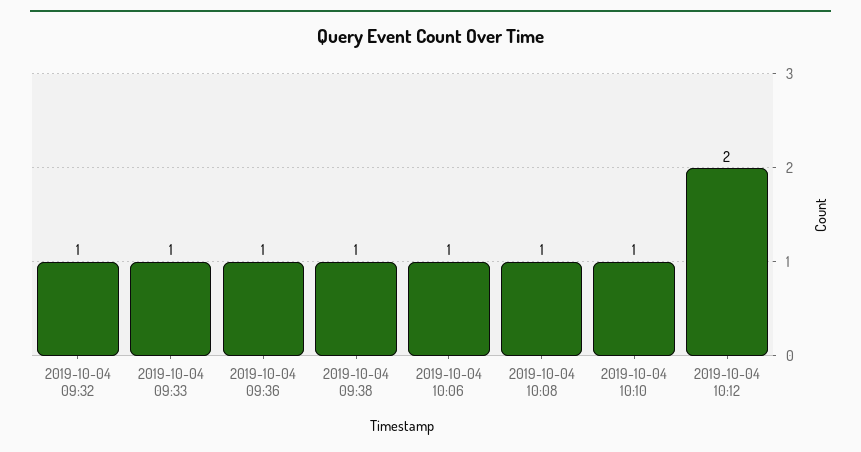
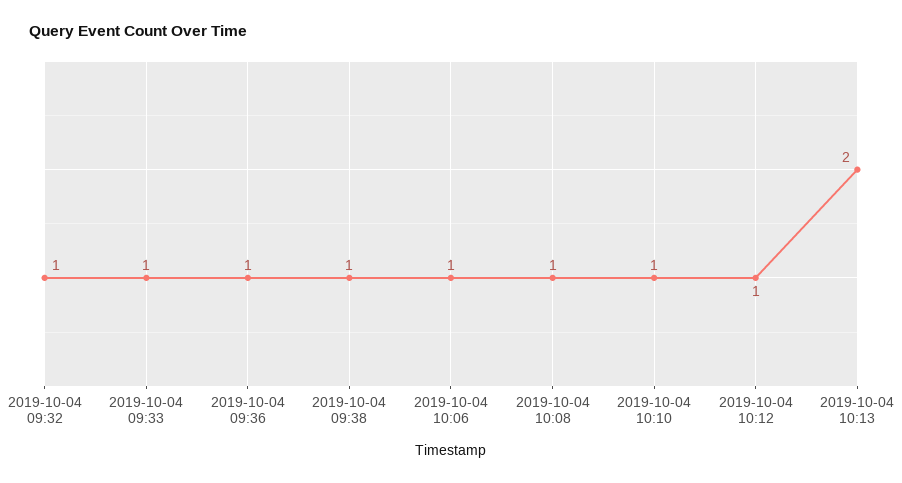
2019-10-04 10:12: 2 -> 1
2019-10-04 10:13: none -> 2

